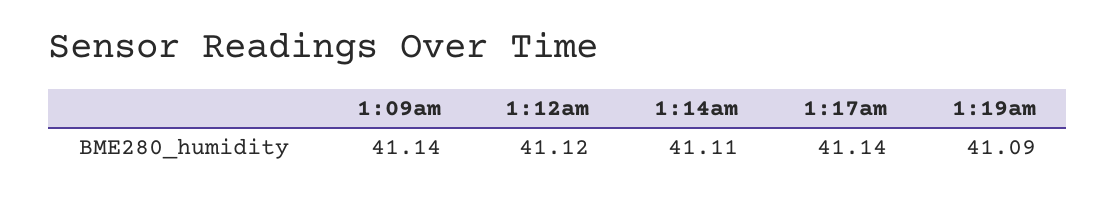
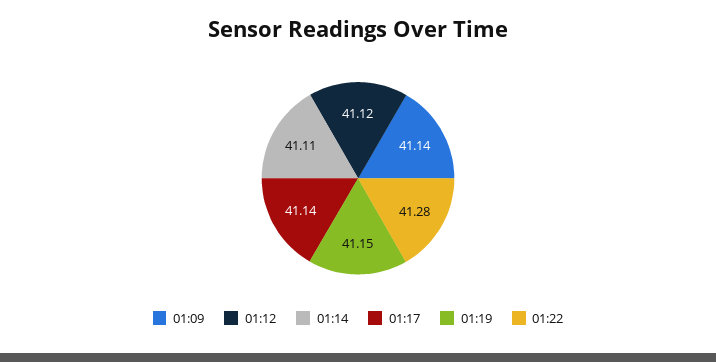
1:19am: 41.09 -> 41.15
01:22: none -> 41.28

